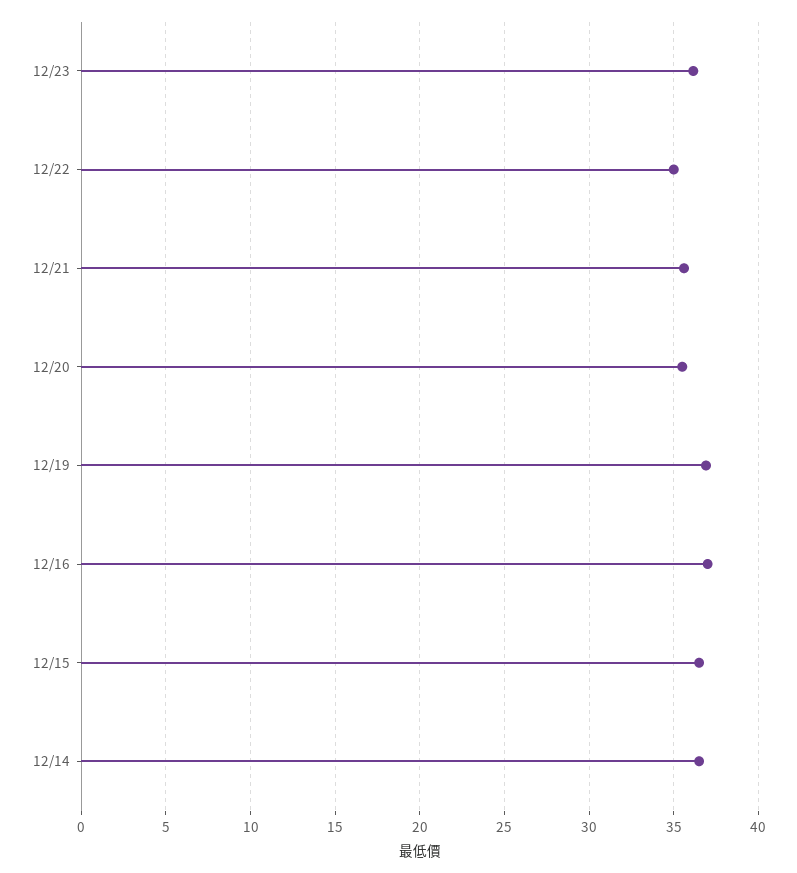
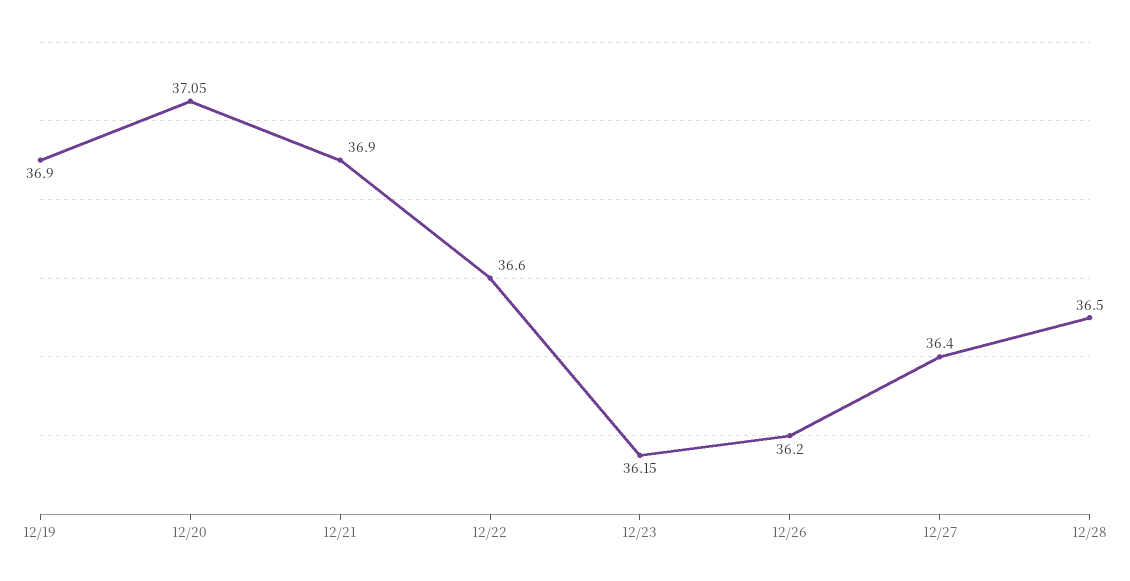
12/22: 35 -> 36.6
12/21: 35.5 -> 36.9
12/20: 35.5 -> 37.05
12/16: 37 -> none
12/15: 36.5 -> none
12/14: 36.5 -> none
12/26: none -> 36.2
12/27: none -> 36.4
12/28: none -> 36.5

